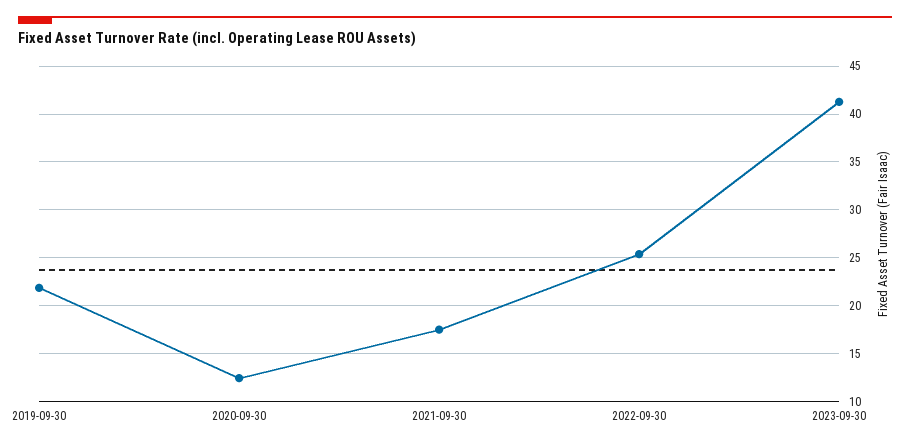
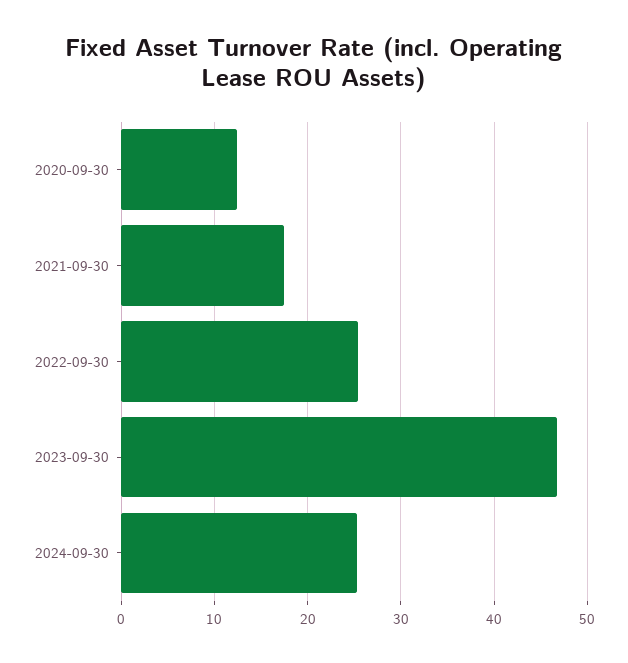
2019-09-30: 22 -> none
2023-09-30: 41 -> 47
2024-09-30: none -> 25

